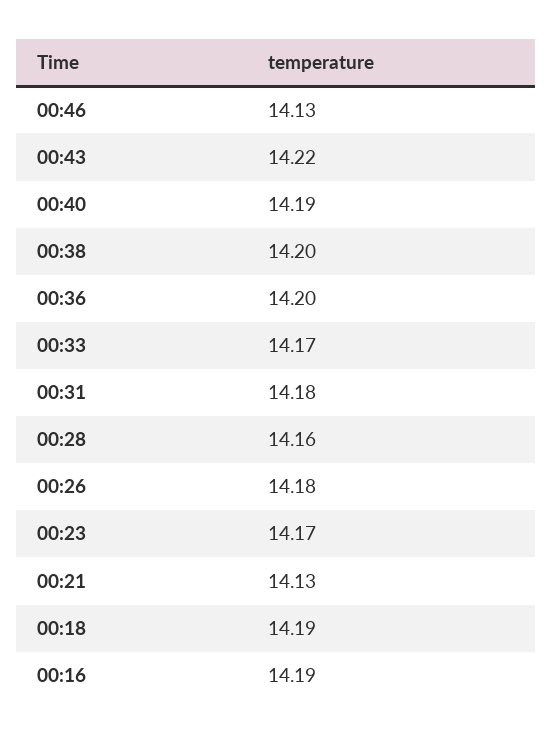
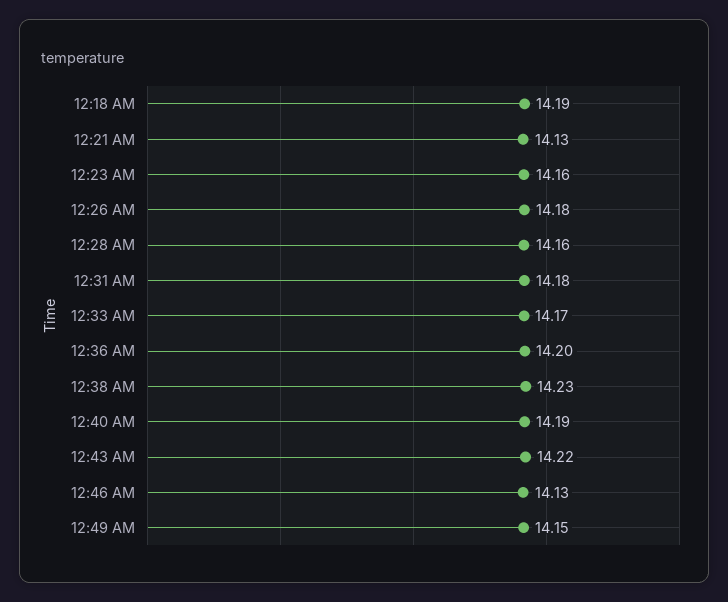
00:38: 14.2 -> 14.23
00:23: 14.17 -> 14.16
00:16: 14.19 -> none
12:49 AM: none -> 14.15

